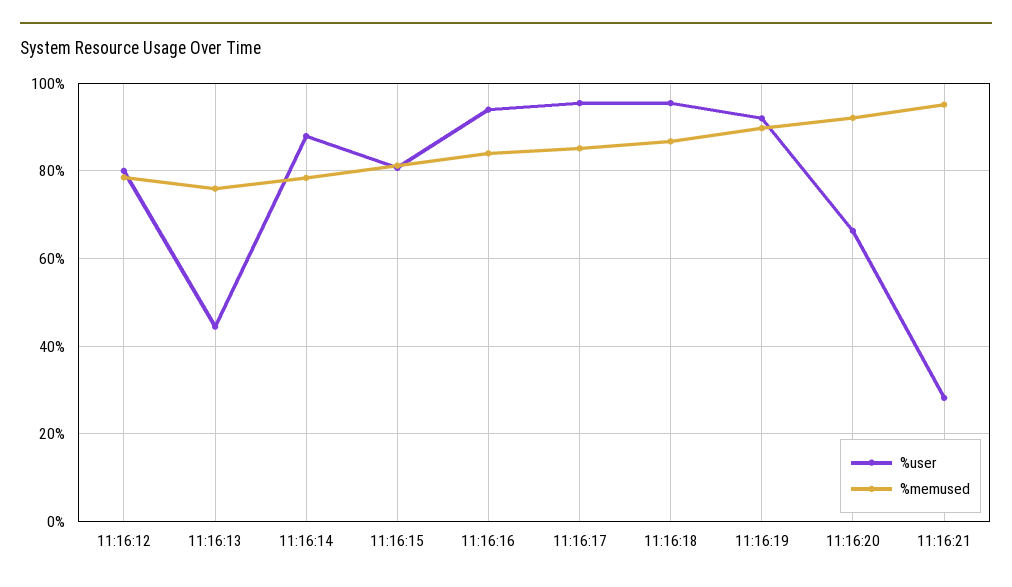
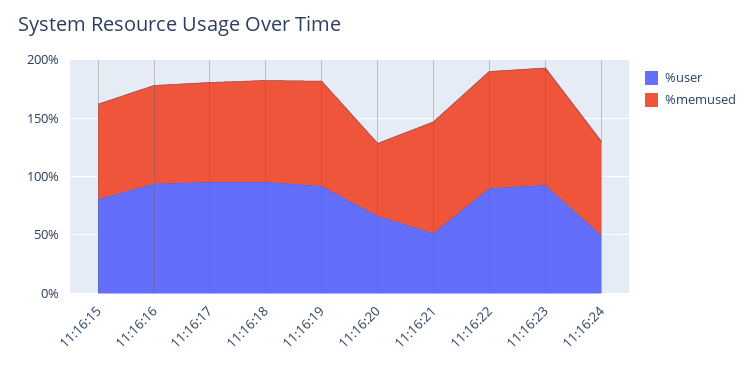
%user, 11:16:12: 80 -> none
%memused, 11:16:12: 78 -> none
%user, 11:16:13: 44 -> none
%memused, 11:16:13: 76 -> none
%user, 11:16:14: 88 -> none
%memused, 11:16:14: 78 -> none
%memused, 11:16:20: 92 -> 60
%user, 11:16:21: 28 -> 50
%user, 11:16:22: none -> 90
%memused, 11:16:22: none -> 100
%user, 11:16:23: none -> 90
%memused, 11:16:23: none -> 100
%user, 11:16:24: none -> 50
%memused, 11:16:24: none -> 80

